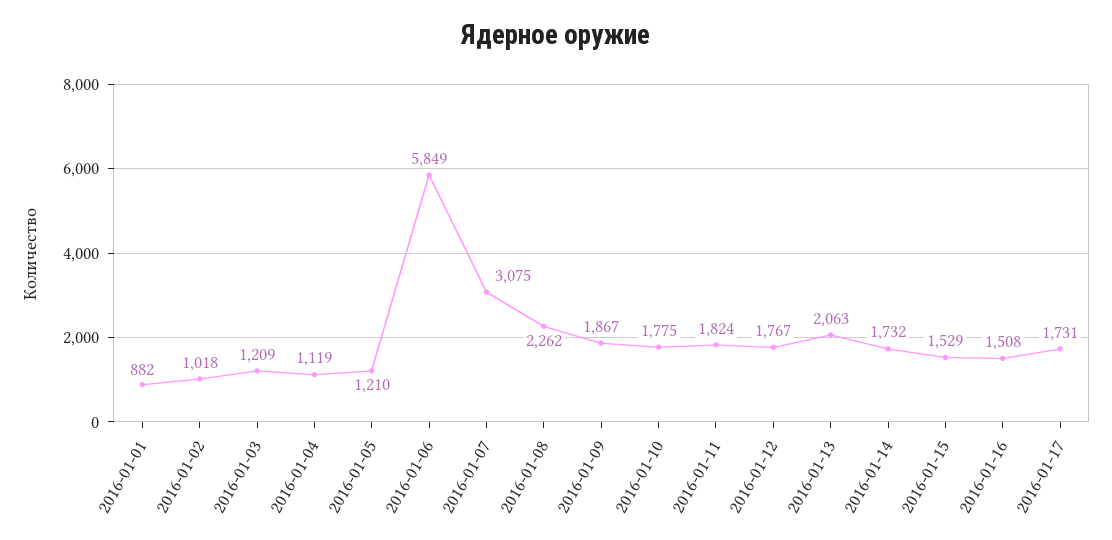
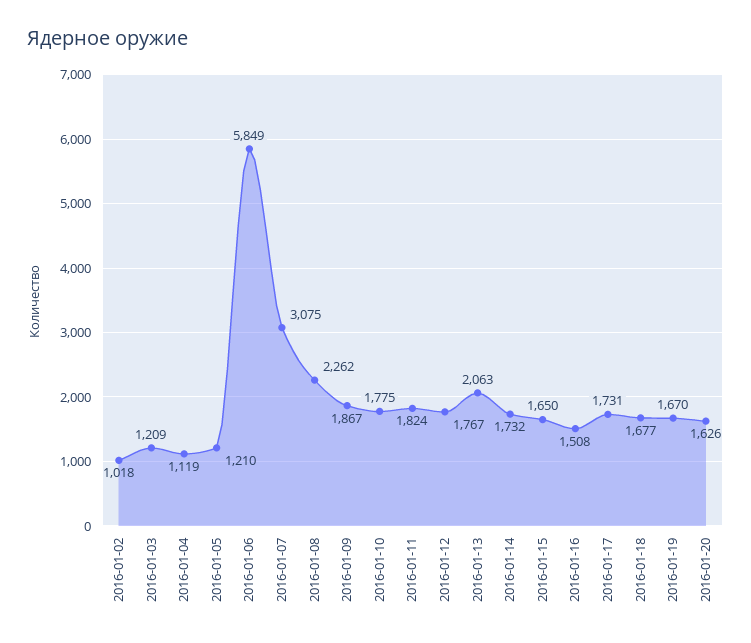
2016-01-01: 882 -> none
2016-01-15: 1529 -> 1650
2016-01-18: none -> 1677
2016-01-19: none -> 1670
2016-01-20: none -> 1626

